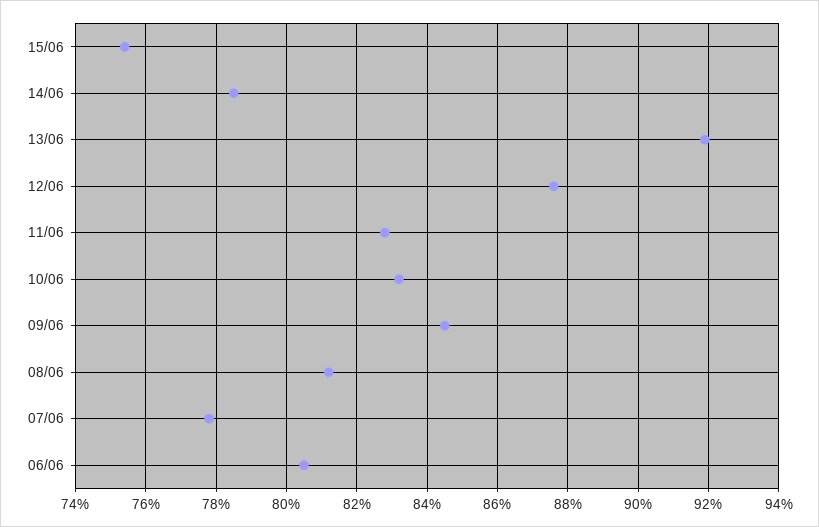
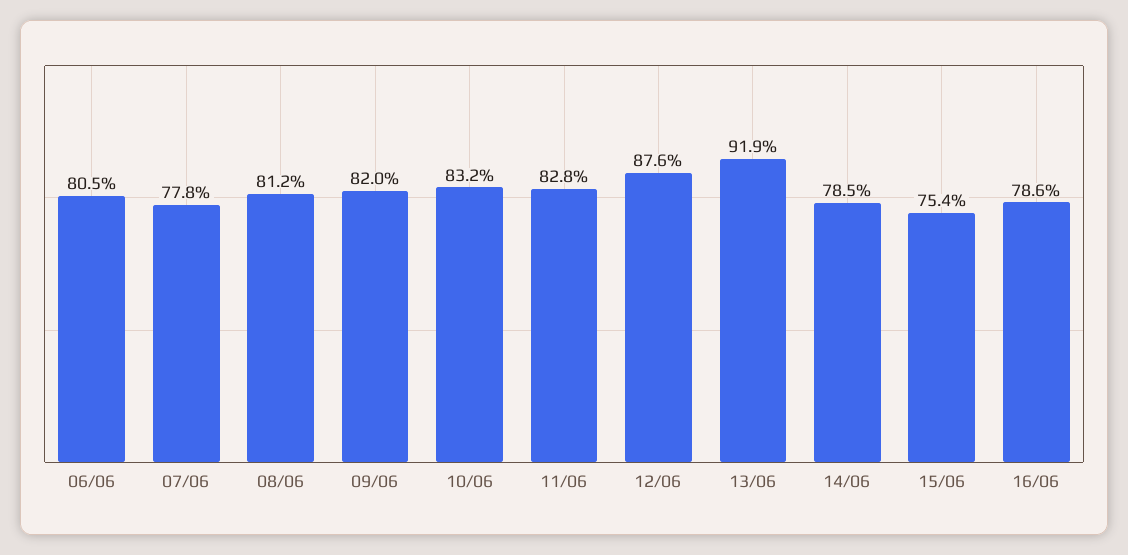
09/06: 84.5 -> 82
16/06: none -> 78.6

